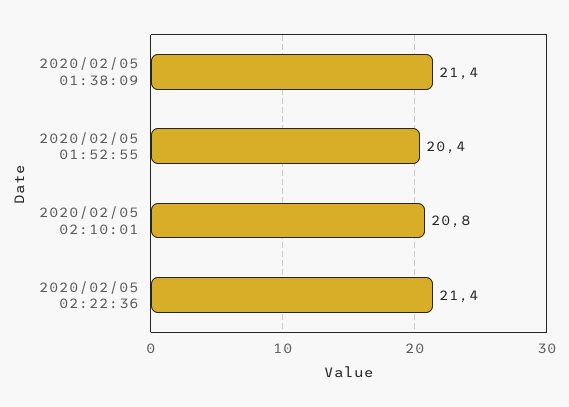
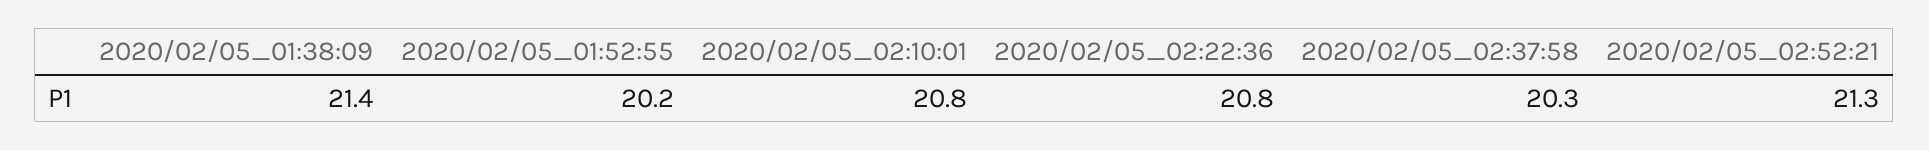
2020/02/05 01:52:55: 20.4 -> 20.2
2020/02/05 02:22:36: 21.4 -> 20.8
2020/02/05_02:37:58: none -> 20.3
2020/02/05_02:52:21: none -> 21.3

